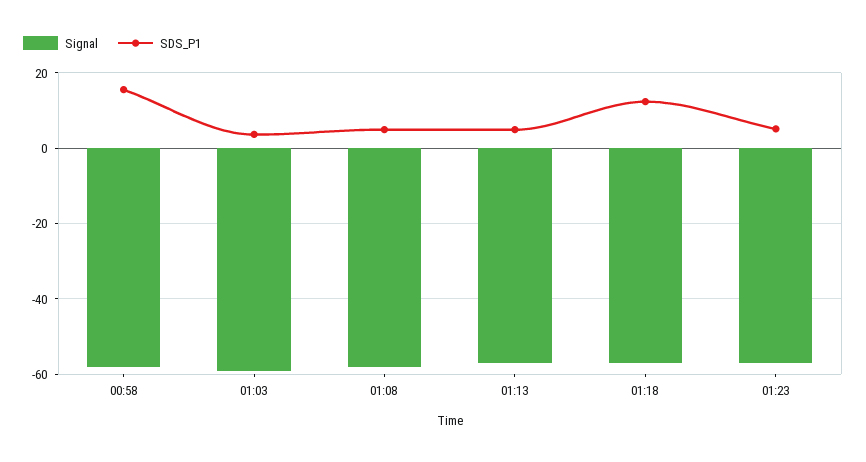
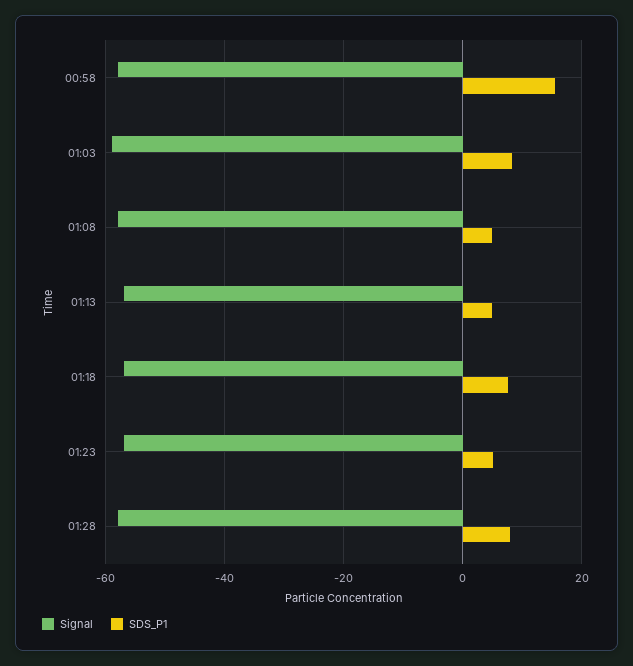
SDS_P1, 01:03: 4 -> 8
SDS_P1, 01:18: 12 -> 8
Signal, 01:28: none -> -58
SDS_P1, 01:28: none -> 8

